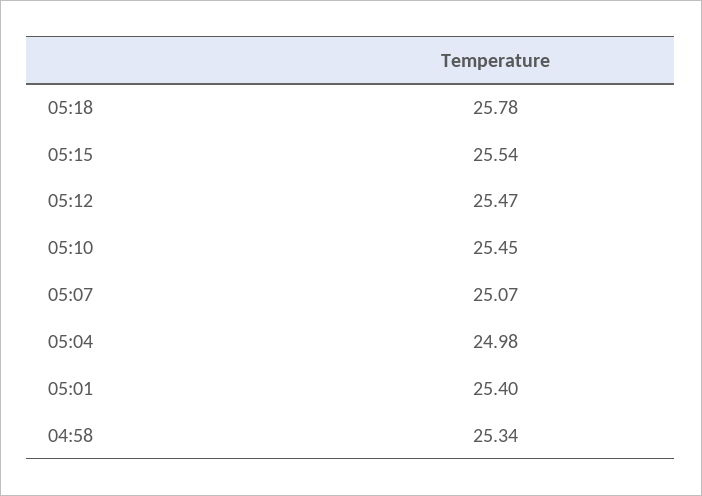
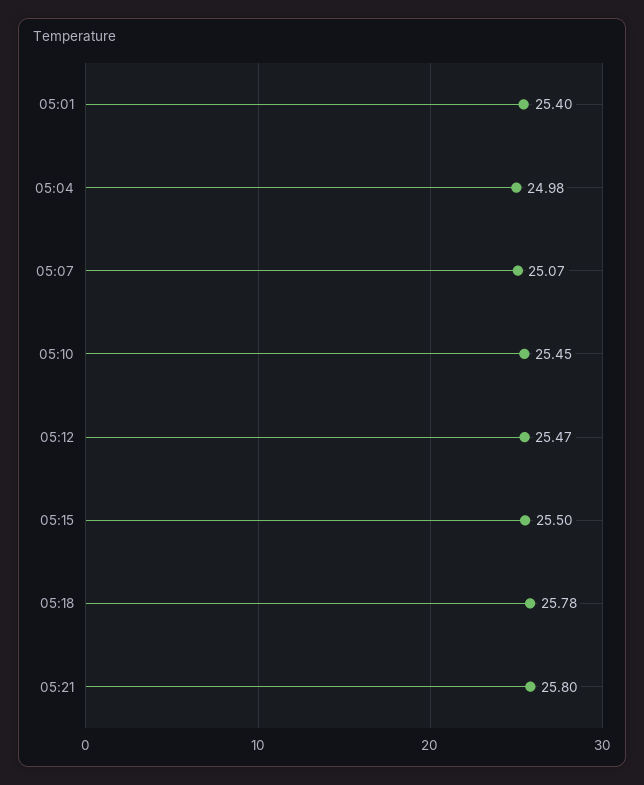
05:15: 25.54 -> 25.5
04:58: 25.34 -> none
05:21: none -> 25.8

